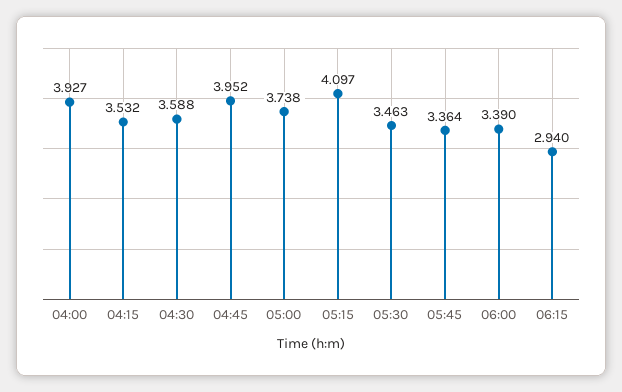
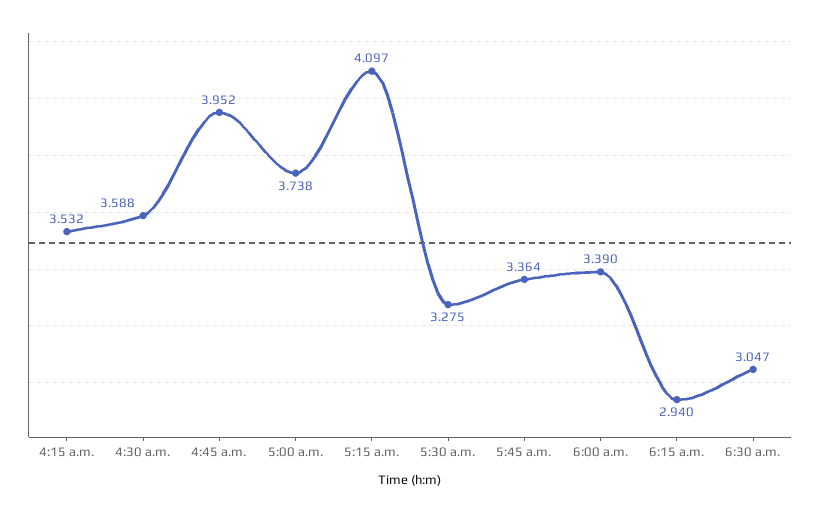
04:00: 3.927 -> none
05:30: 3.463 -> 3.275
6:30 a.m.: none -> 3.047

